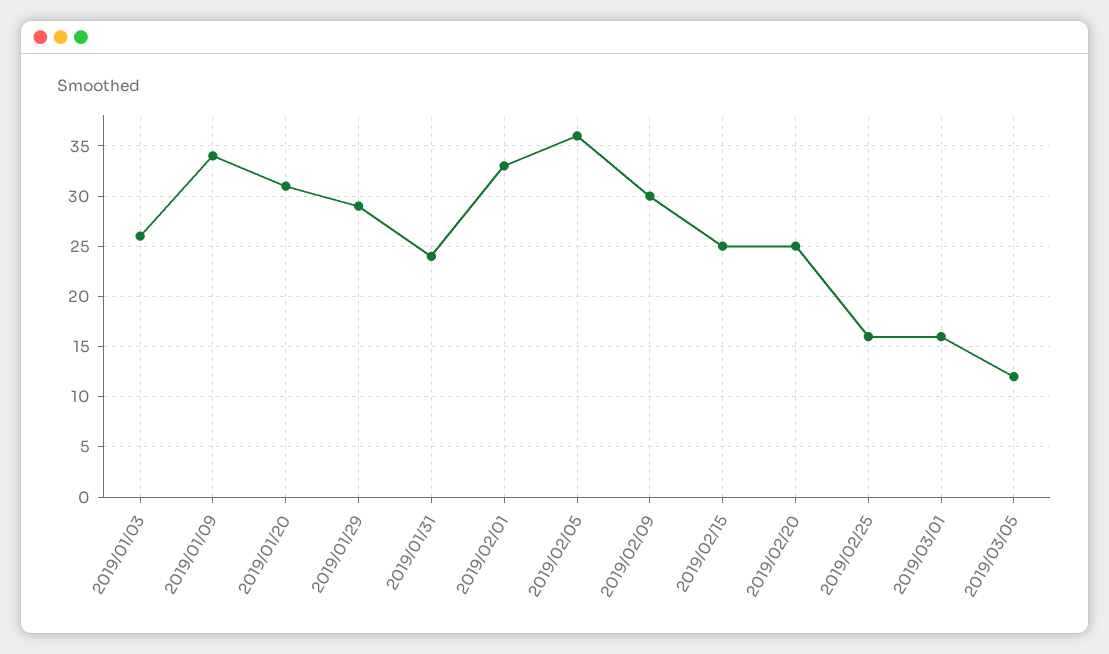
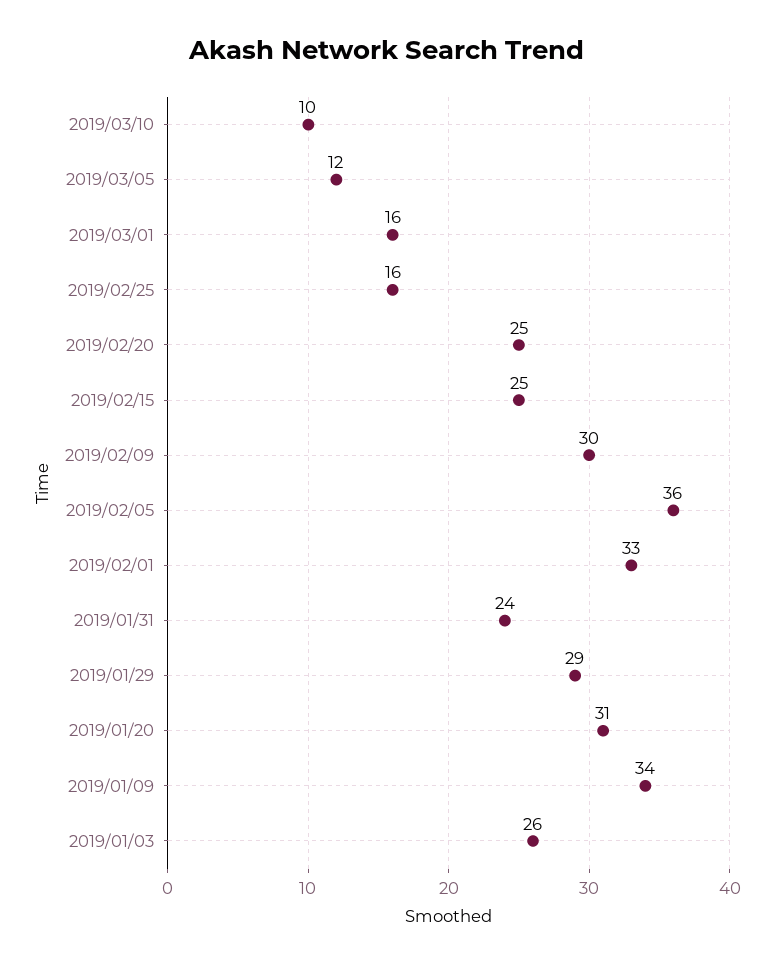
2019/03/10: none -> 10

